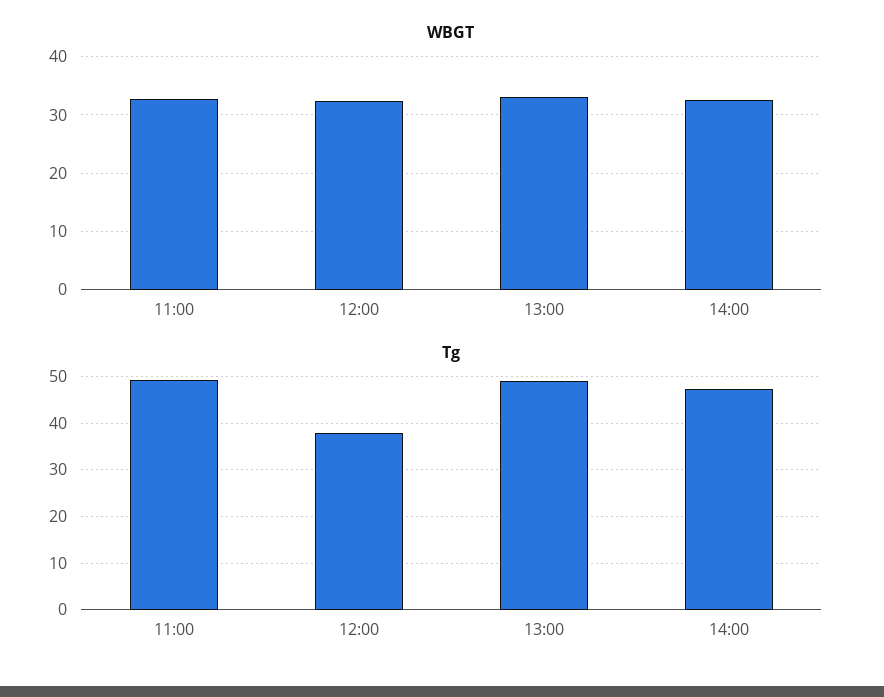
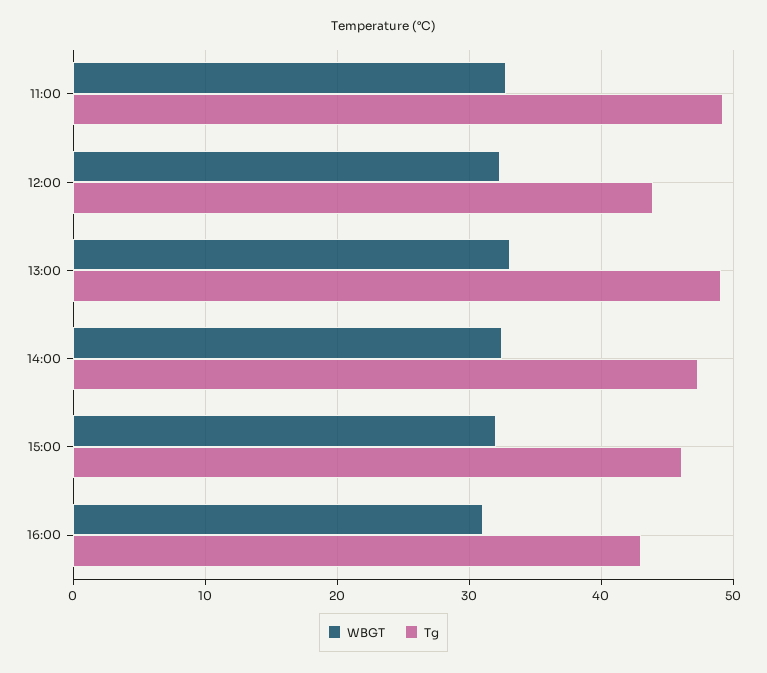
Tg, 12:00: 38 -> 44
WBGT, 15:00: none -> 32
Tg, 15:00: none -> 46
WBGT, 16:00: none -> 31
Tg, 16:00: none -> 43

